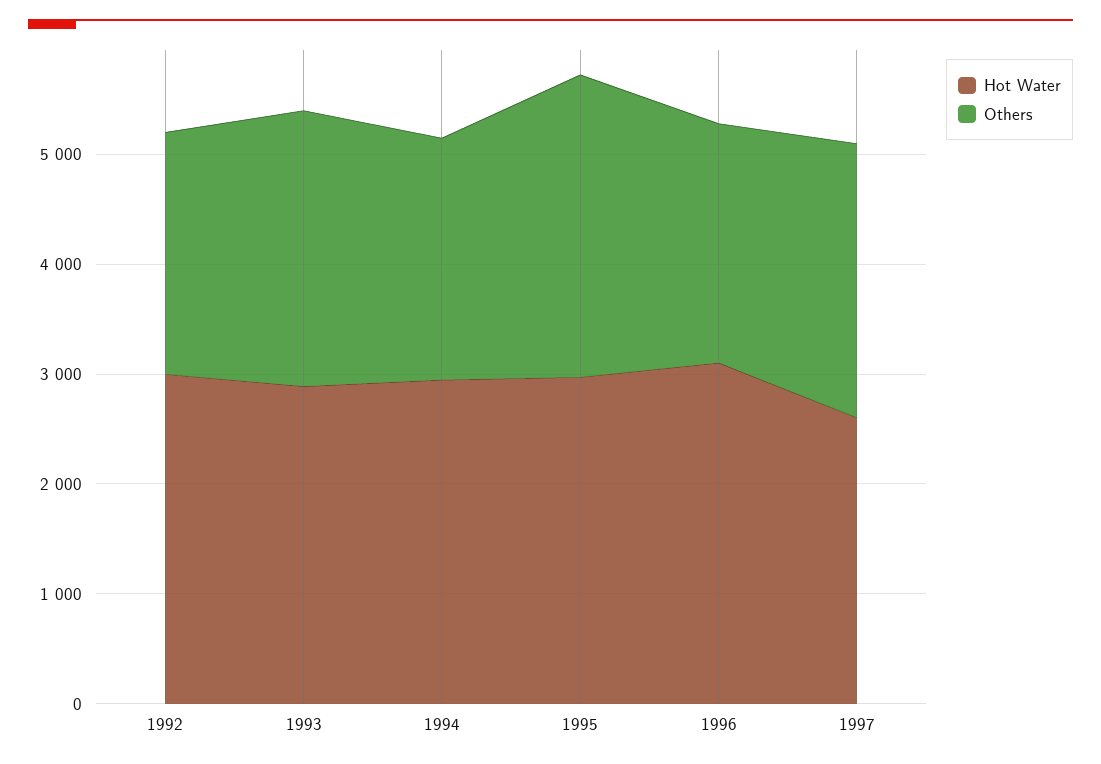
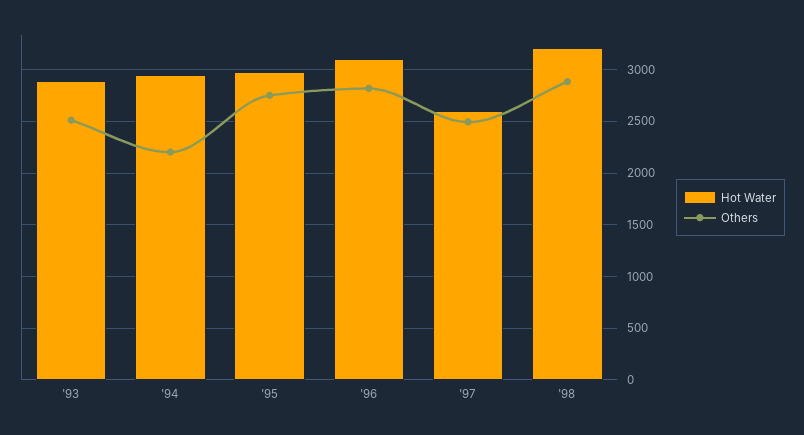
Hot Water, 1992: 3000 -> none
Others, 1992: 2200 -> none
Others, 1996: 2200 -> 2800
Hot Water, '98: none -> 3200
Others, '98: none -> 2900

